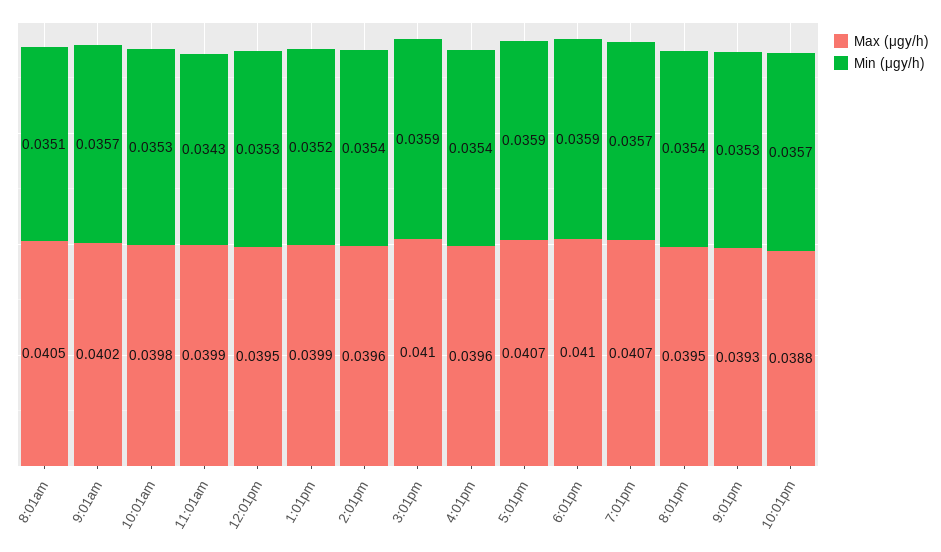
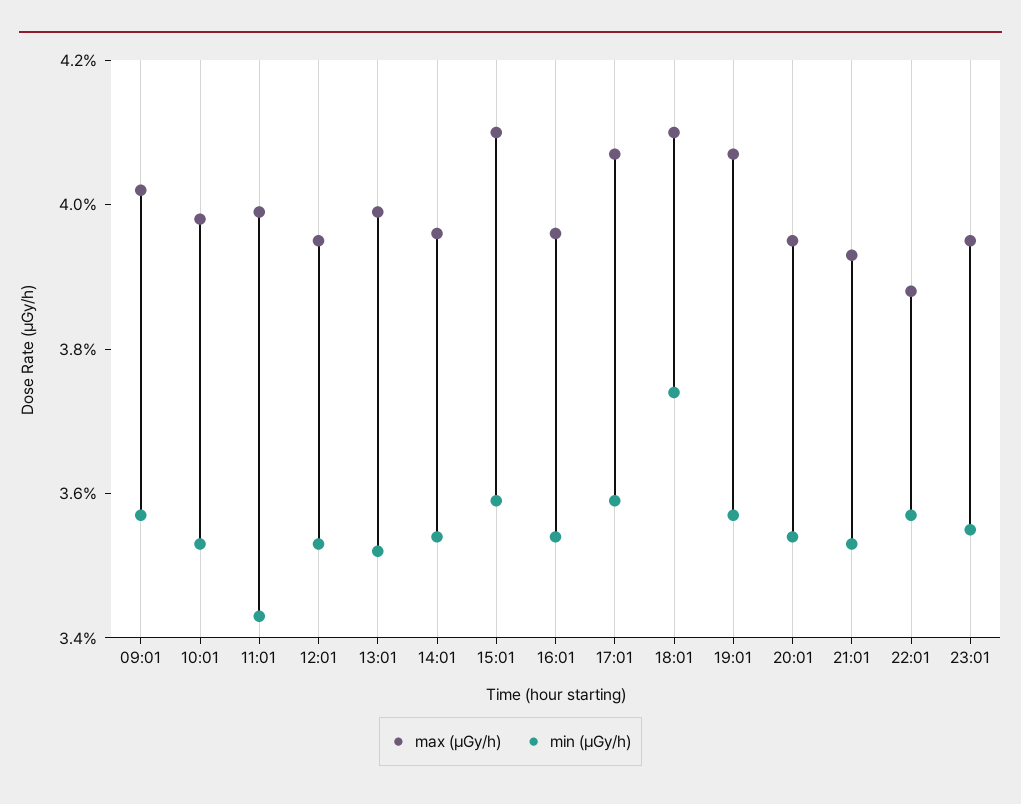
Max (μgy/h), 8:01am: 0.0405 -> none
Min (μgy/h), 8:01am: 0.0351 -> none
Min (μgy/h), 6:01pm: 0.0359 -> 0.0375
Max (μgy/h), 23:01: none -> 0.0395
Min (μgy/h), 23:01: none -> 0.0355

